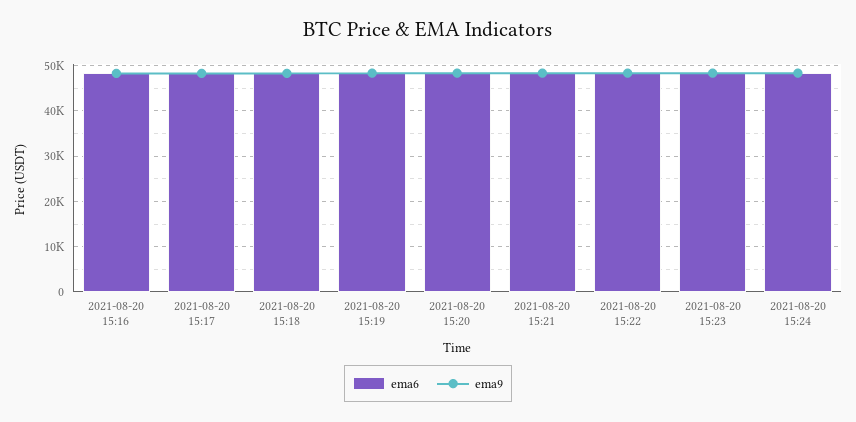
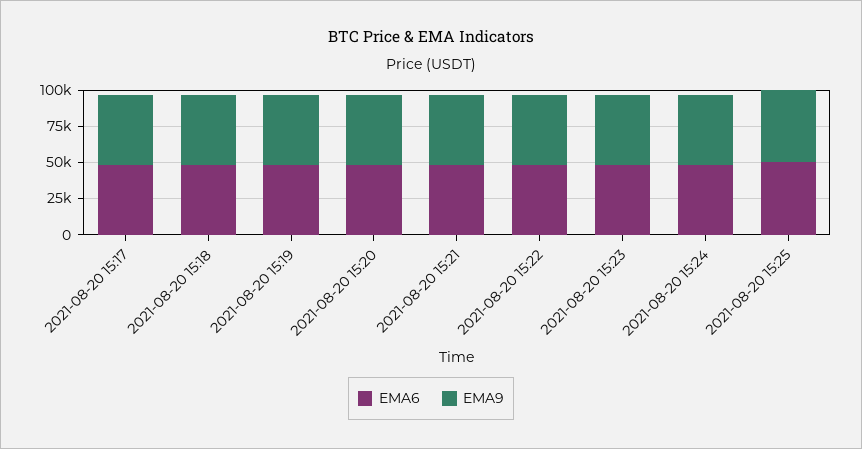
ema6, 2021-08-20 15:16: 48000 -> none
ema9, 2021-08-20 15:16: 48000 -> none
ema6, 2021-08-20 15:25: none -> 50000
ema9, 2021-08-20 15:25: none -> 50000

